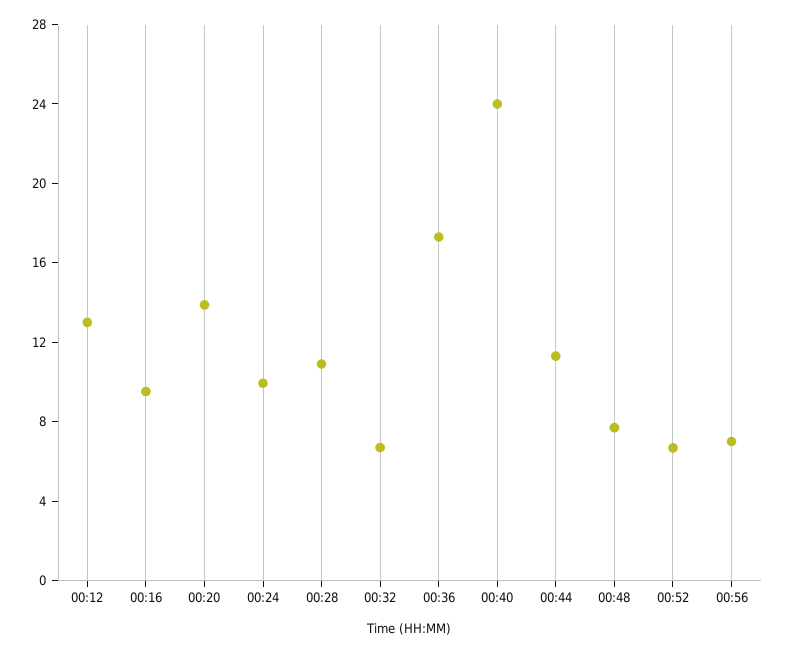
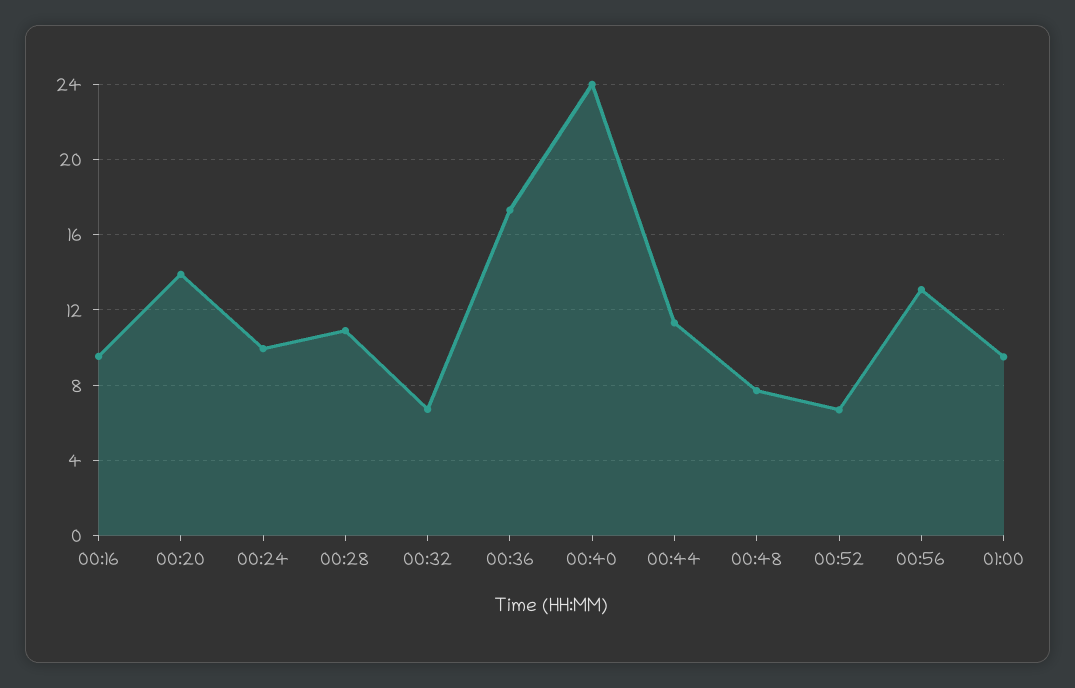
00:12: 13 -> none
00:56: 7 -> 13
01:00: none -> 9.5

